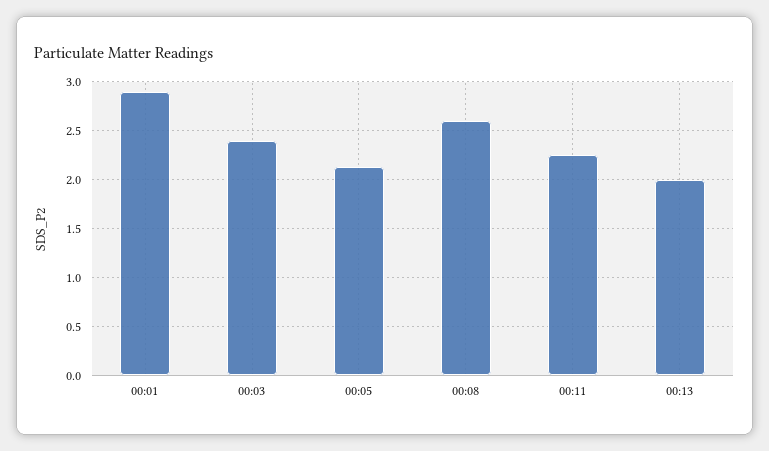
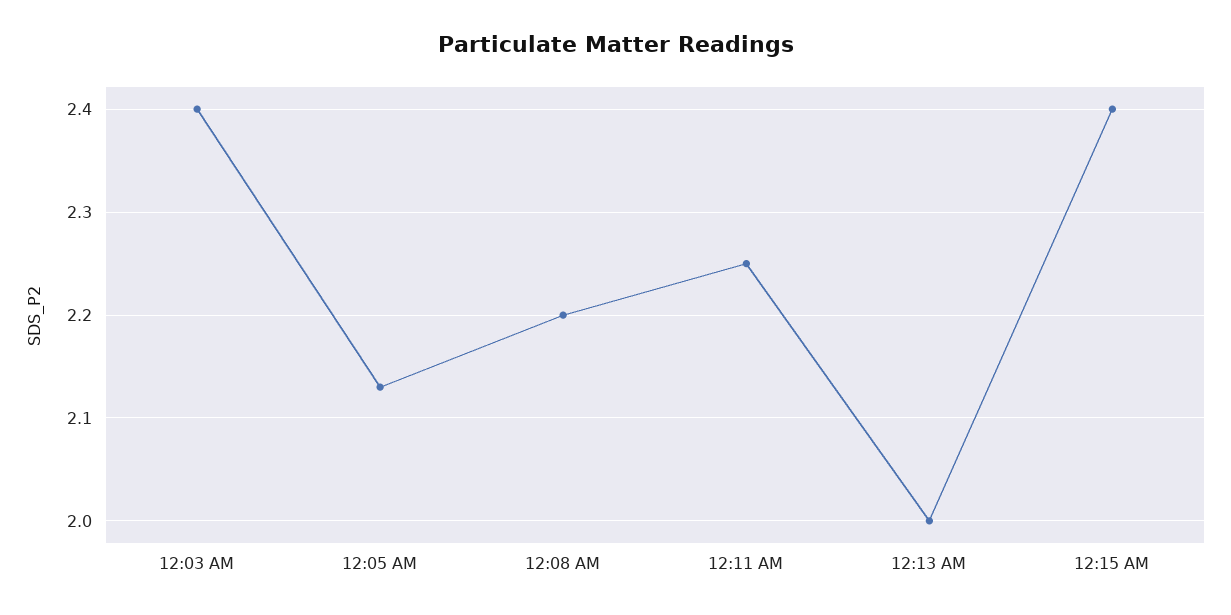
00:01: 2.9 -> none
00:08: 2.6 -> 2.2
12:15 AM: none -> 2.4

